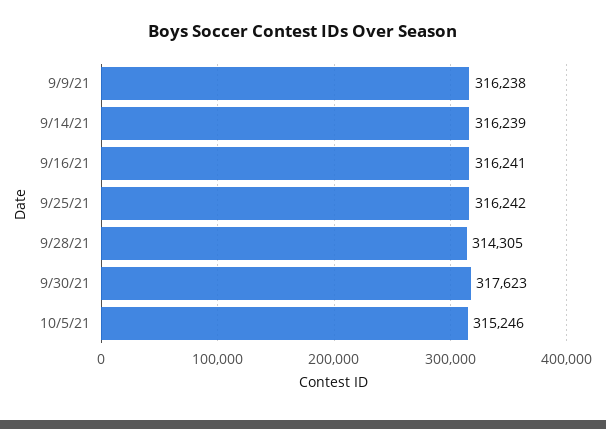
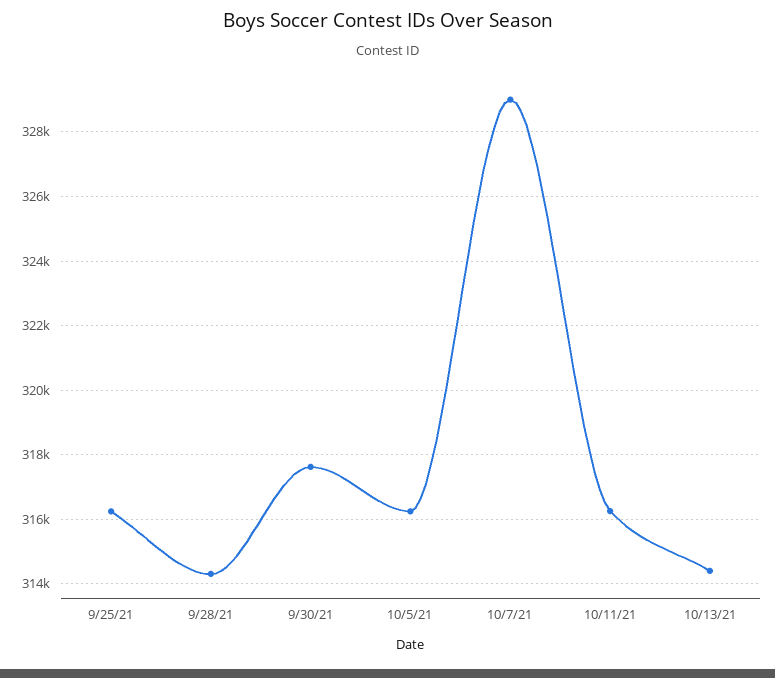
9/9/21: 316238 -> none
9/14/21: 316239 -> none
9/16/21: 316241 -> none
10/5/21: 315246 -> 316200
10/7/21: none -> 329000
10/11/21: none -> 316200
10/13/21: none -> 314400

